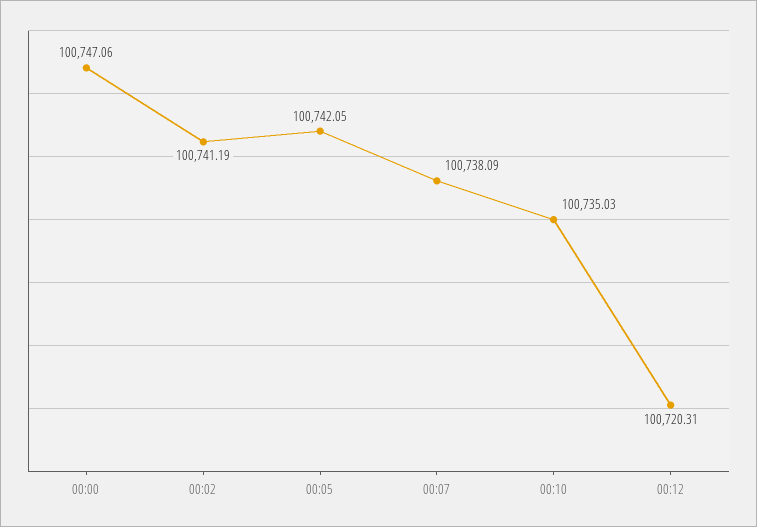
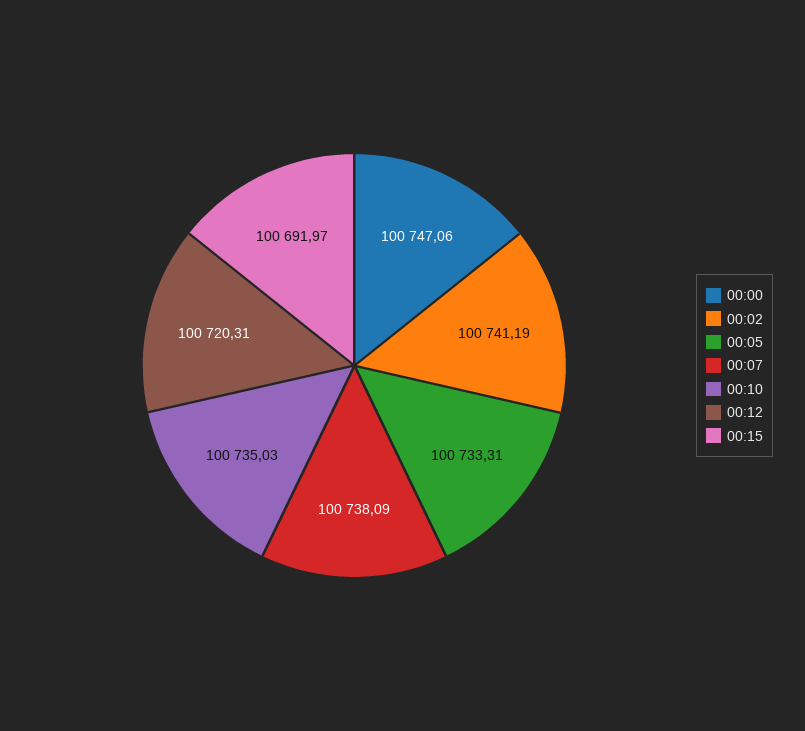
00:05: 100742.05 -> 100733.31
00:15: none -> 100691.97

